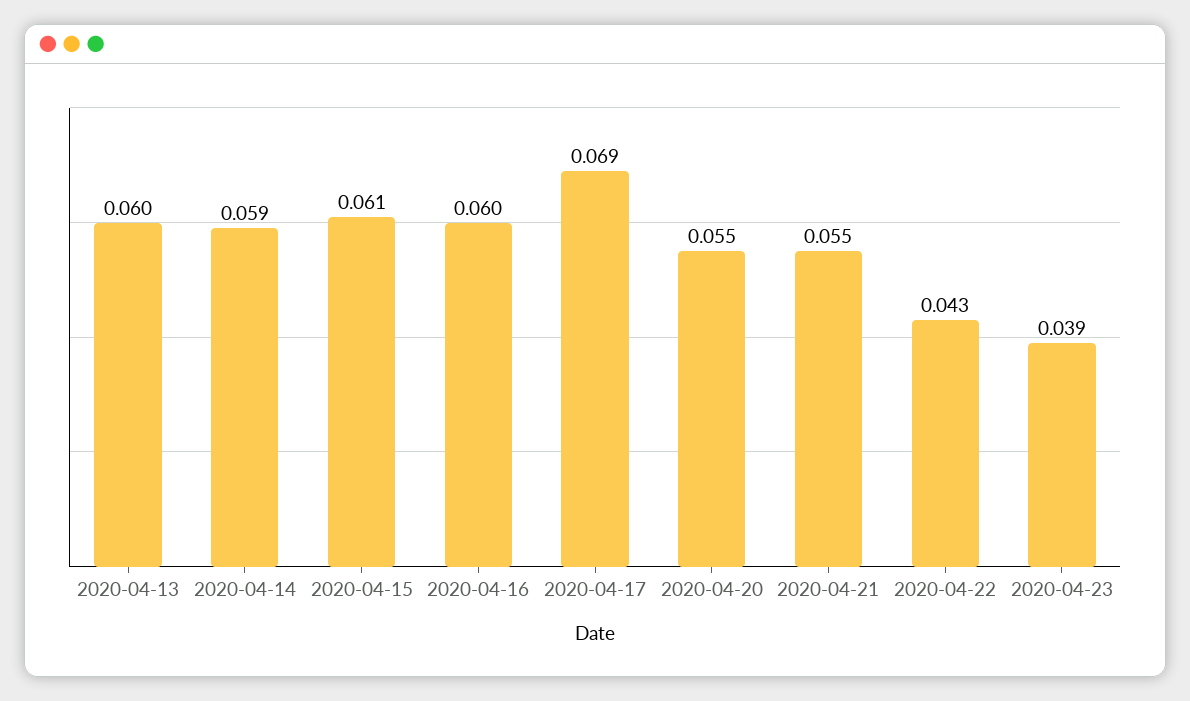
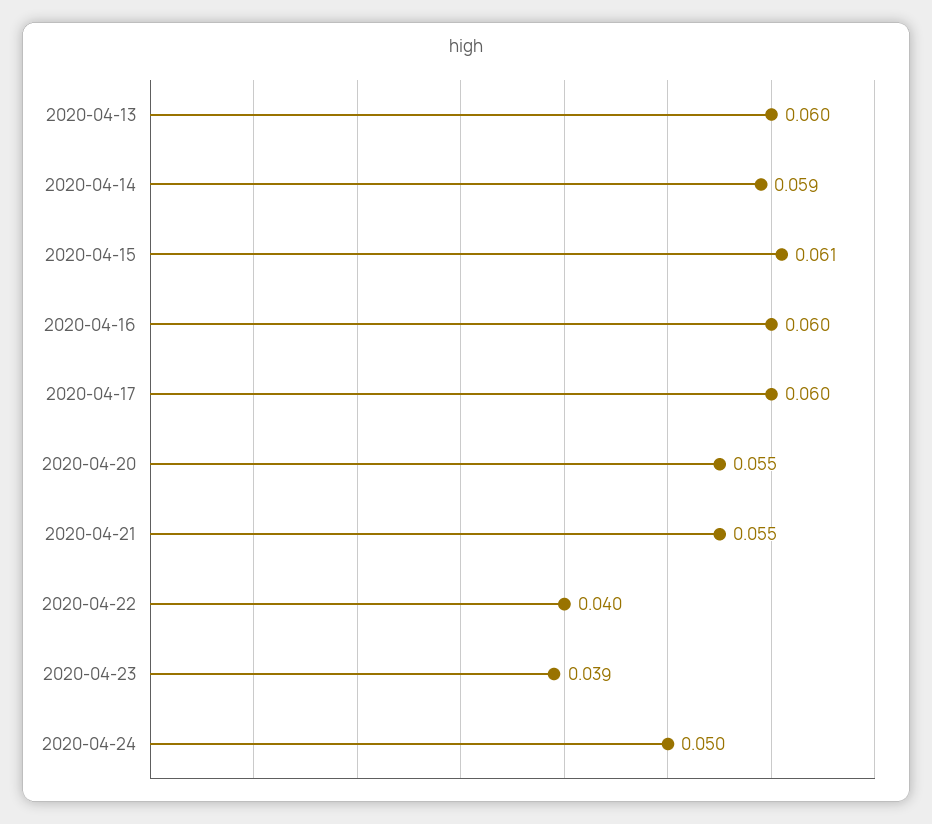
2020-04-17: 0.069 -> 0.06
2020-04-22: 0.043 -> 0.04
2020-04-24: none -> 0.05

